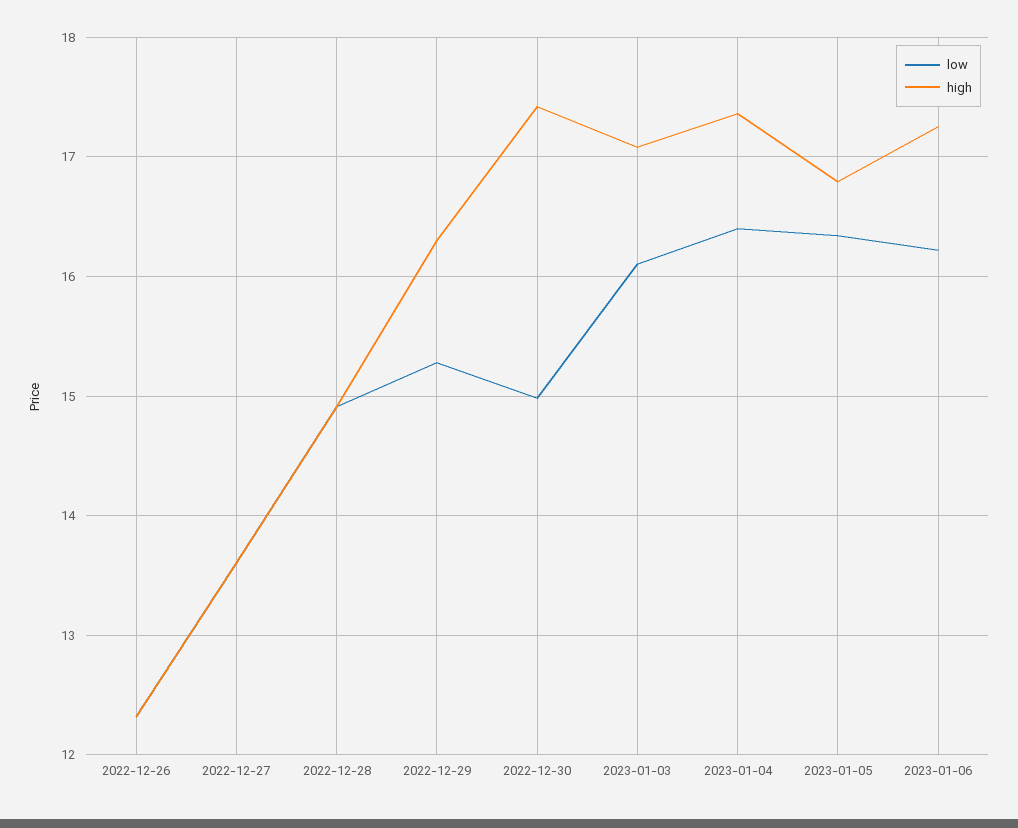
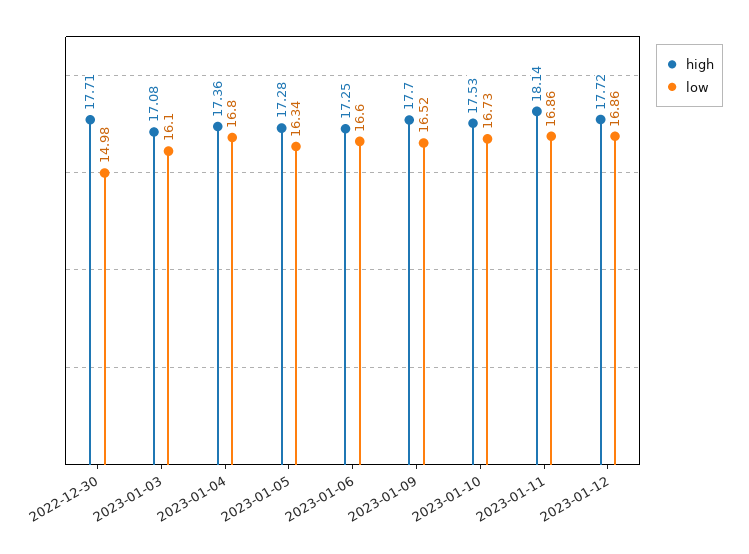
low, 2022-12-26: 12.3 -> none
high, 2022-12-26: 12.3 -> none
low, 2022-12-27: 13.6 -> none
high, 2022-12-27: 13.6 -> none
low, 2022-12-28: 14.9 -> none
high, 2022-12-28: 14.9 -> none
low, 2022-12-29: 15.3 -> none
high, 2022-12-29: 16.3 -> none
high, 2022-12-30: 17.4 -> 17.71
low, 2023-01-04: 16.4 -> 16.8
high, 2023-01-05: 16.8 -> 17.28
low, 2023-01-06: 16.2 -> 16.6
high, 2023-01-09: none -> 17.7
low, 2023-01-09: none -> 16.52
high, 2023-01-10: none -> 17.53
low, 2023-01-10: none -> 16.73
high, 2023-01-11: none -> 18.14
low, 2023-01-11: none -> 16.86
high, 2023-01-12: none -> 17.72
low, 2023-01-12: none -> 16.86

